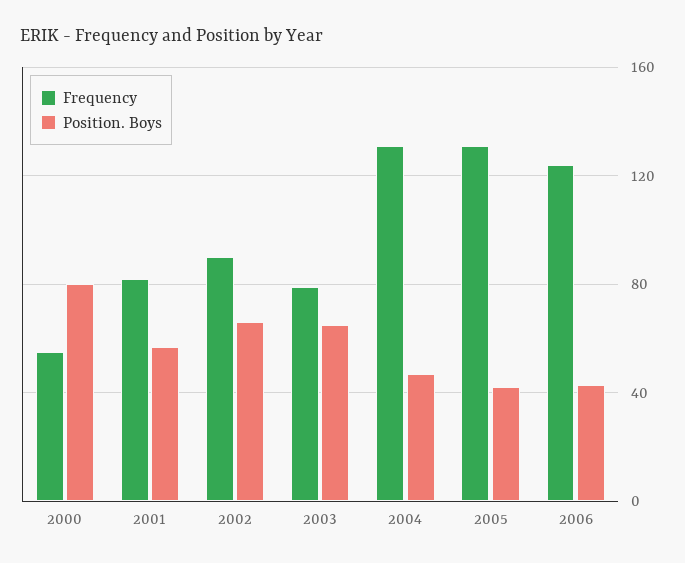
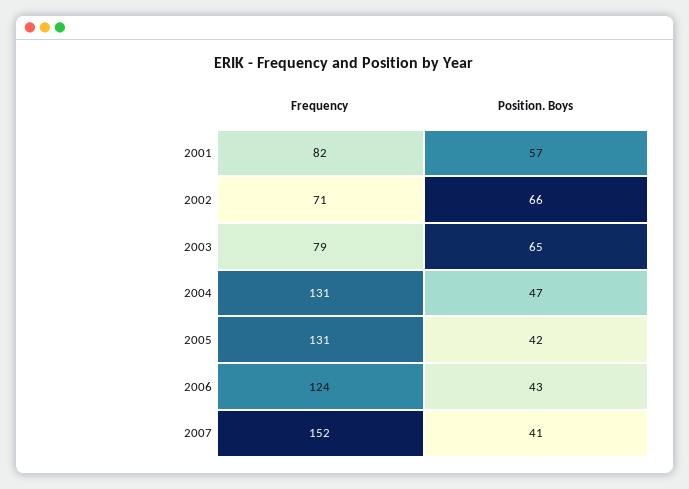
Frequency, 2000: 55 -> none
Position. Boys, 2000: 80 -> none
Frequency, 2002: 90 -> 71
Frequency, 2007: none -> 152
Position. Boys, 2007: none -> 41

